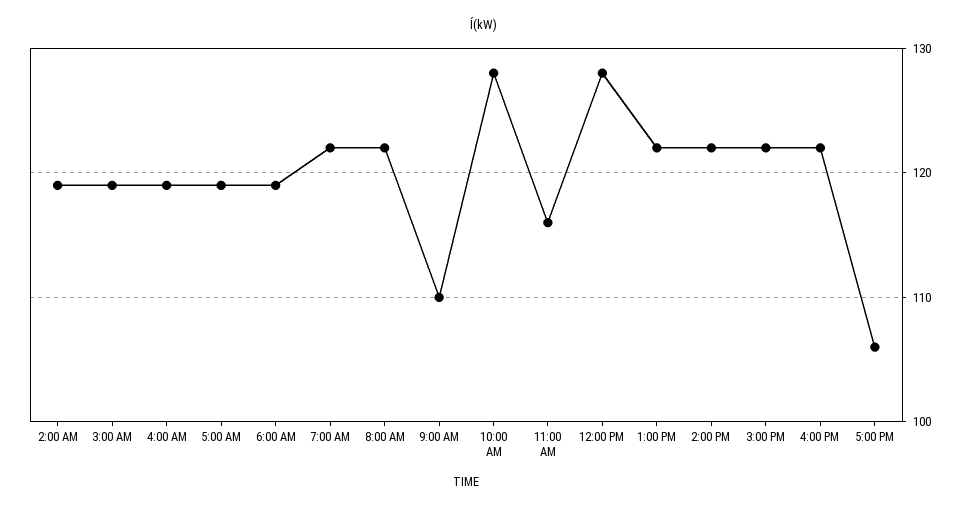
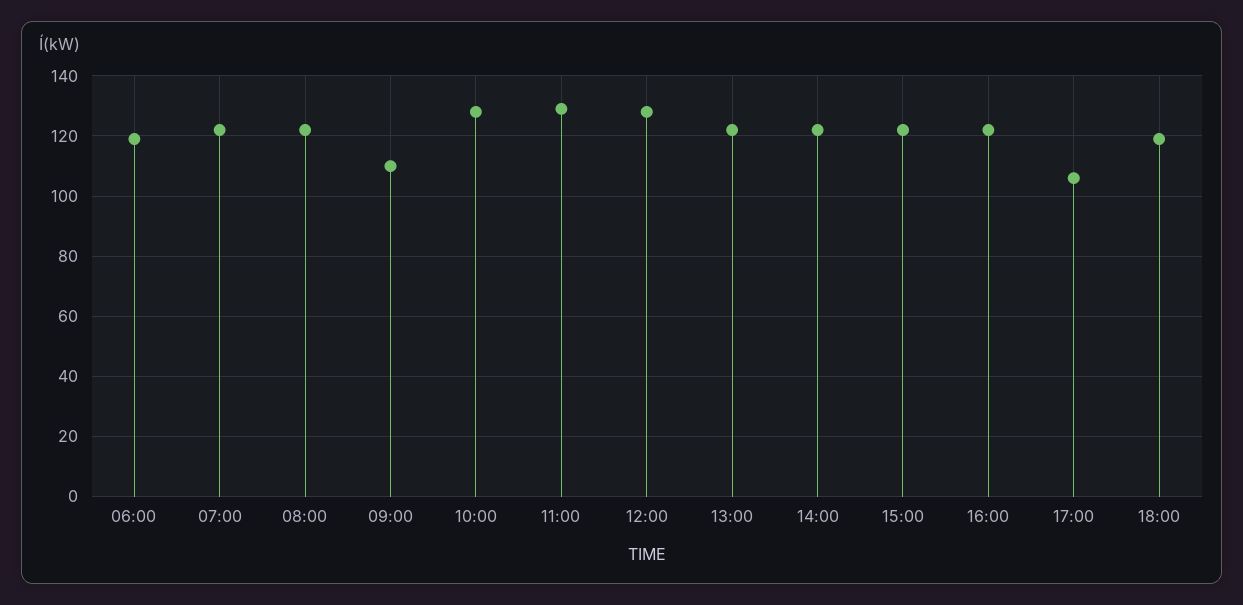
2:00 AM: 119 -> none
3:00 AM: 119 -> none
4:00 AM: 119 -> none
5:00 AM: 119 -> none
11:00 AM: 116 -> 130
18:00: none -> 120

